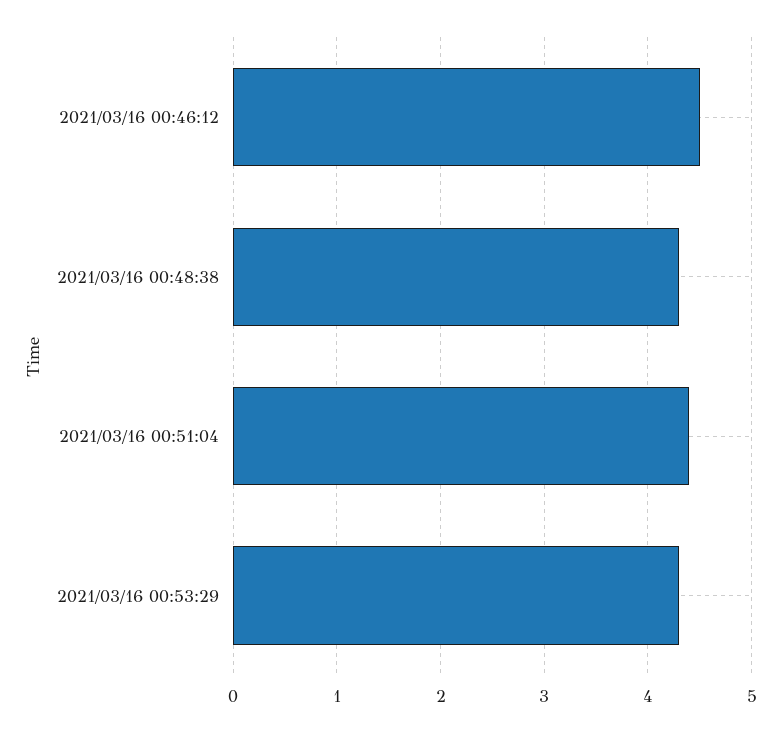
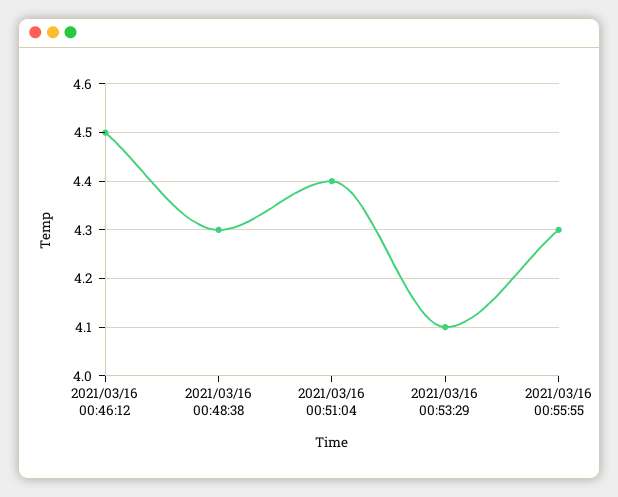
2021/03/16 00:53:29: 4.3 -> 4.1
2021/03/16 00:55:55: none -> 4.3

